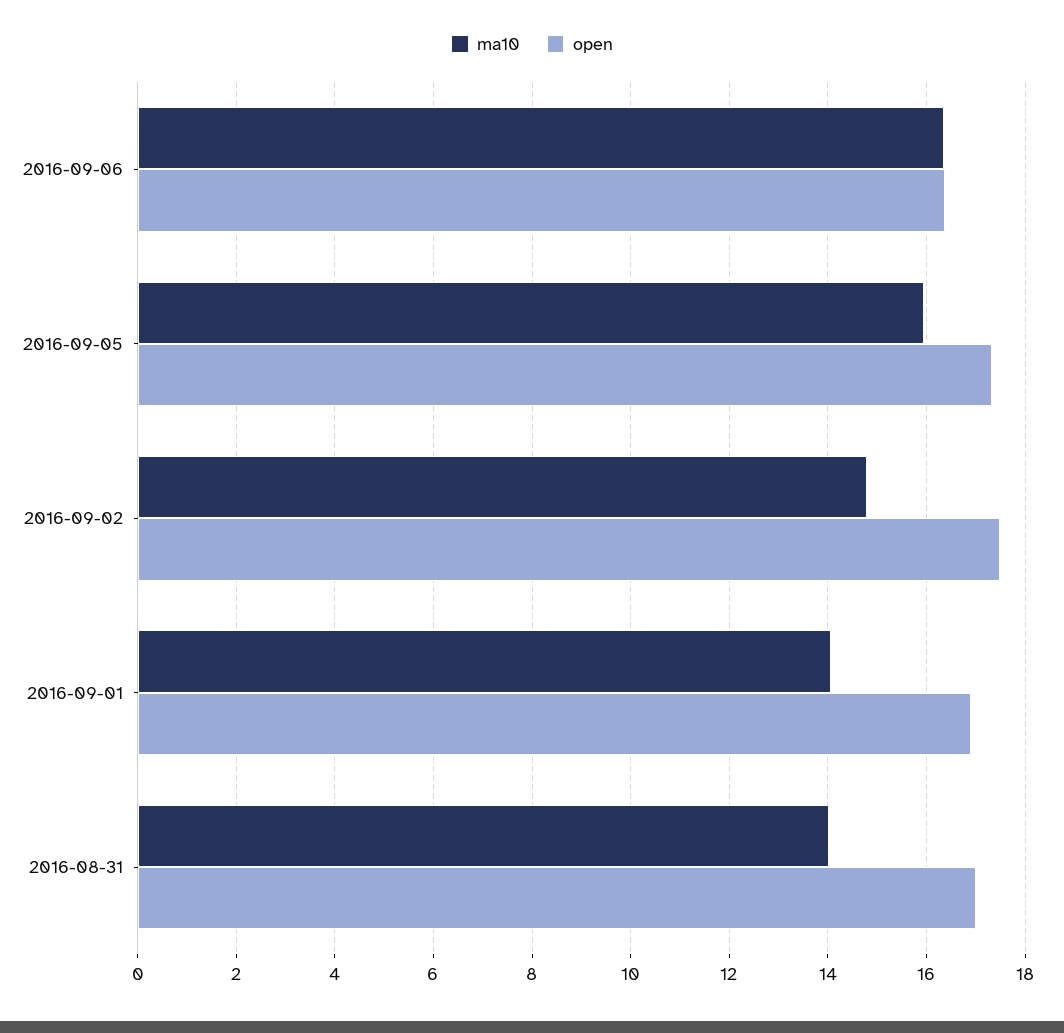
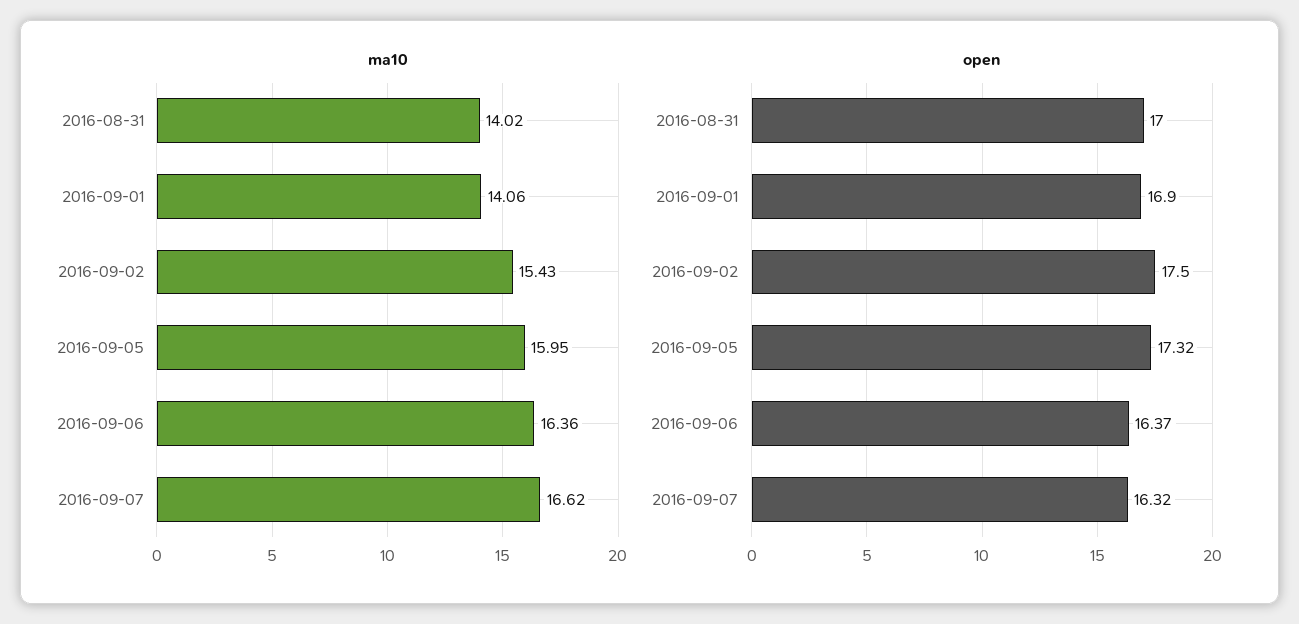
ma10, 2016-09-02: 14.8 -> 15.43
ma10, 2016-09-07: none -> 16.62
open, 2016-09-07: none -> 16.32

